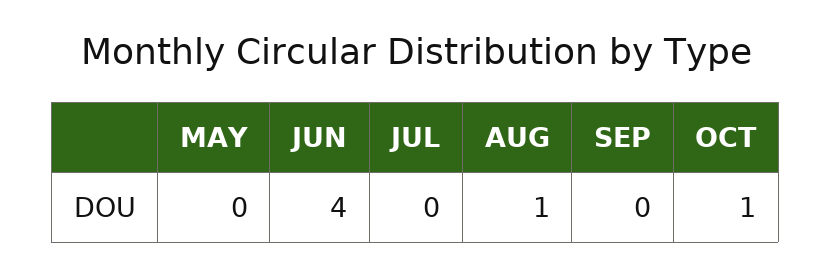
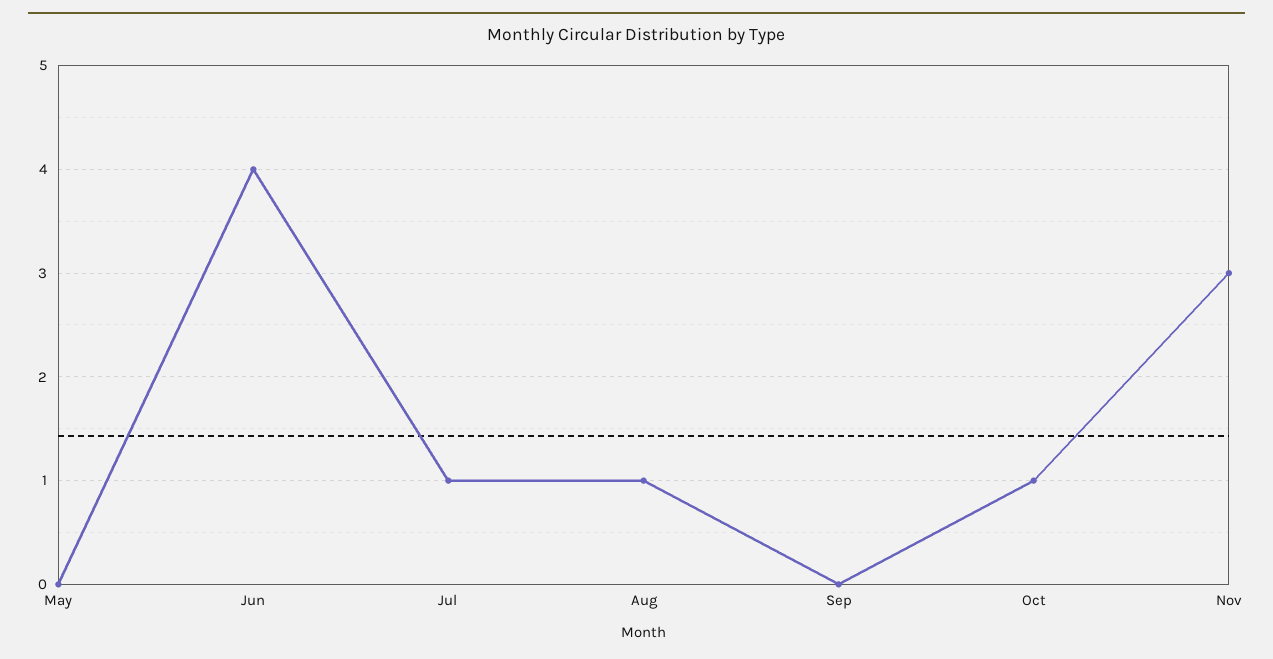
JUL: 0 -> 1
Nov: none -> 3

